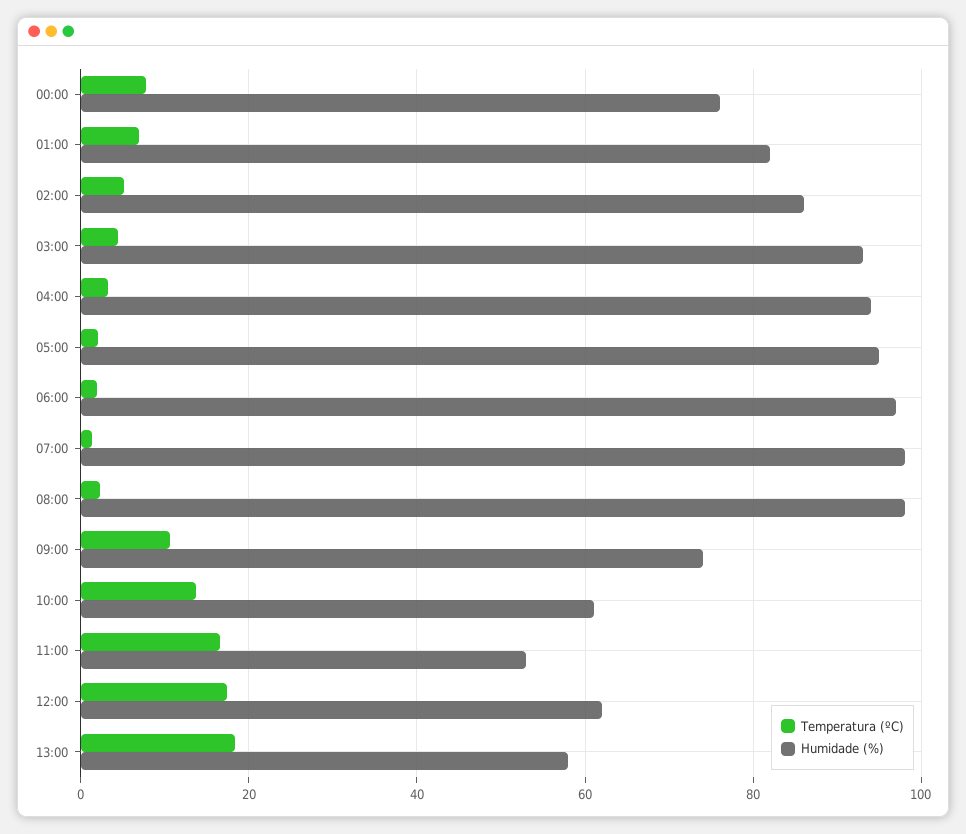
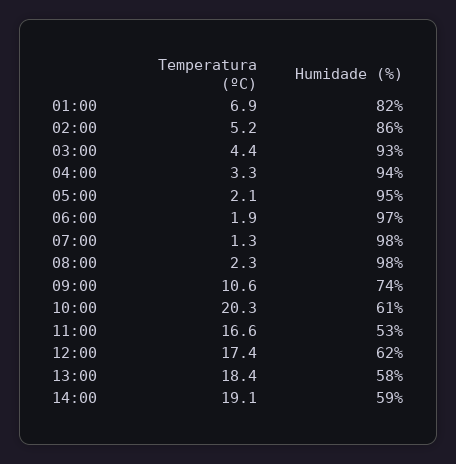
Temperatura (ºC), 00:00: 8 -> none
Humidade (%), 00:00: 76 -> none
Temperatura (ºC), 10:00: 14 -> 20.3
Temperatura (ºC), 14:00: none -> 19.1
Humidade (%), 14:00: none -> 59

